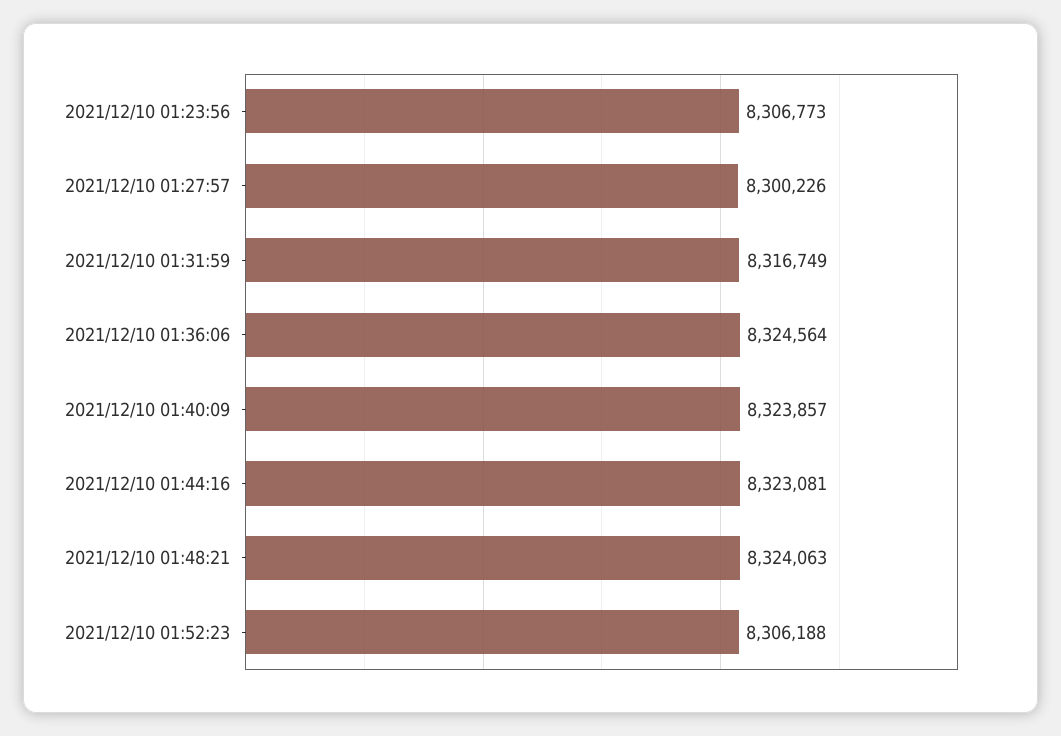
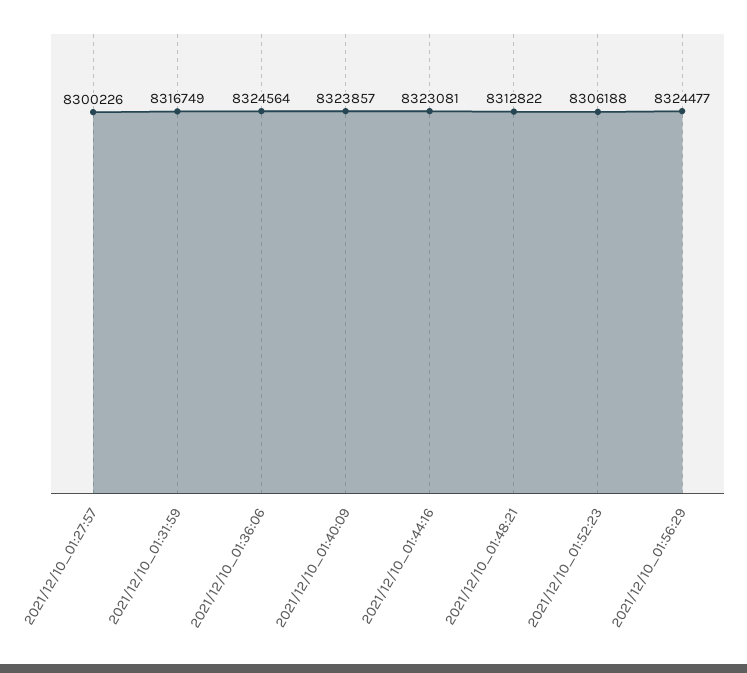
2021/12/10 01:23:56: 8306773 -> none
2021/12/10 01:48:21: 8324063 -> 8312822
2021/12/10_01:56:29: none -> 8324477

